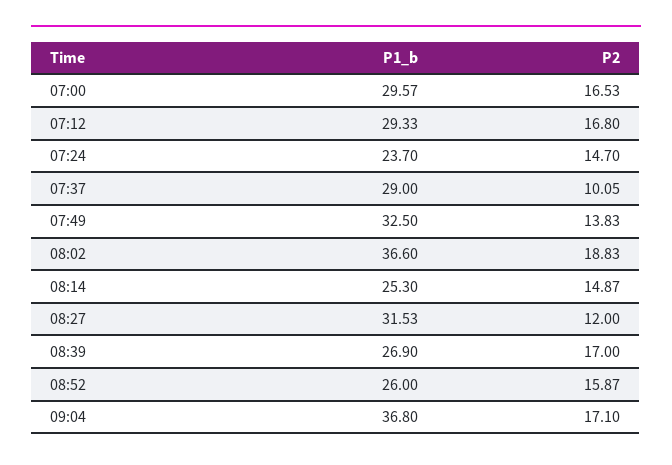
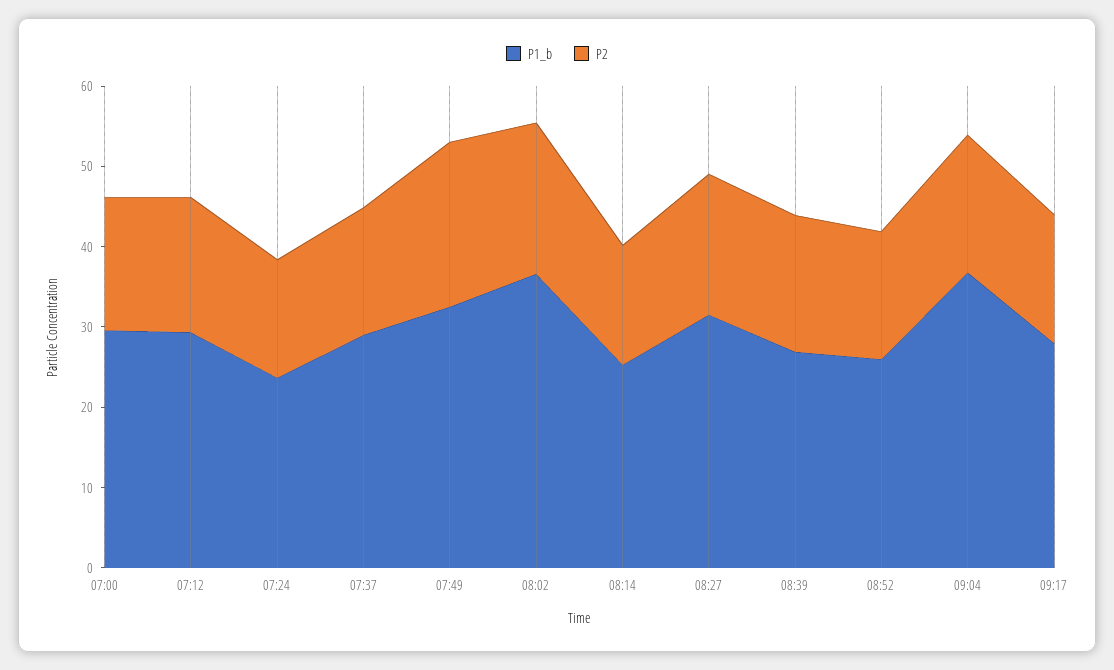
P2, 07:37: 10.05 -> 16
P2, 07:49: 13.83 -> 20
P2, 08:27: 12 -> 18
P1_b, 09:17: none -> 28
P2, 09:17: none -> 16

